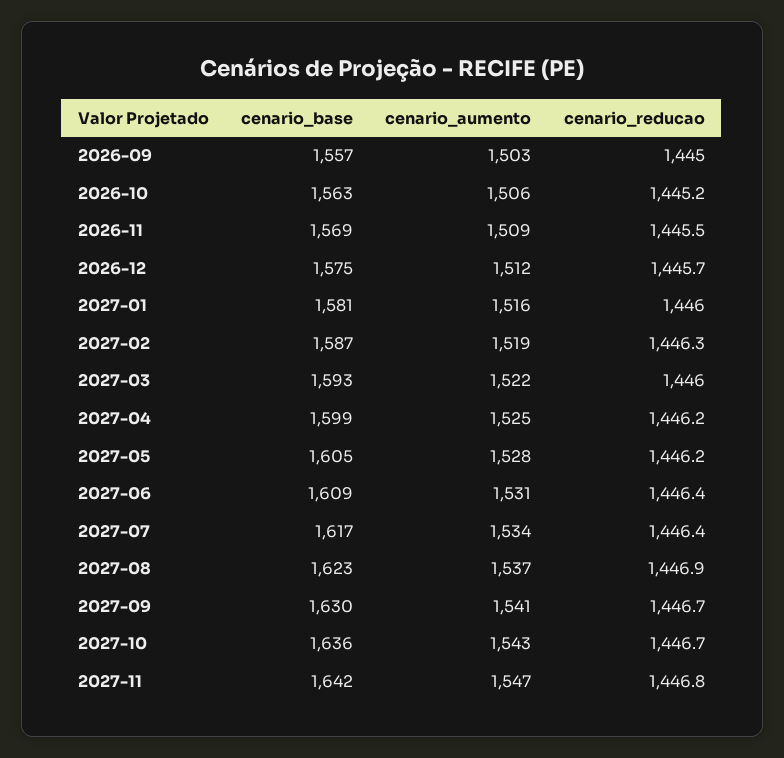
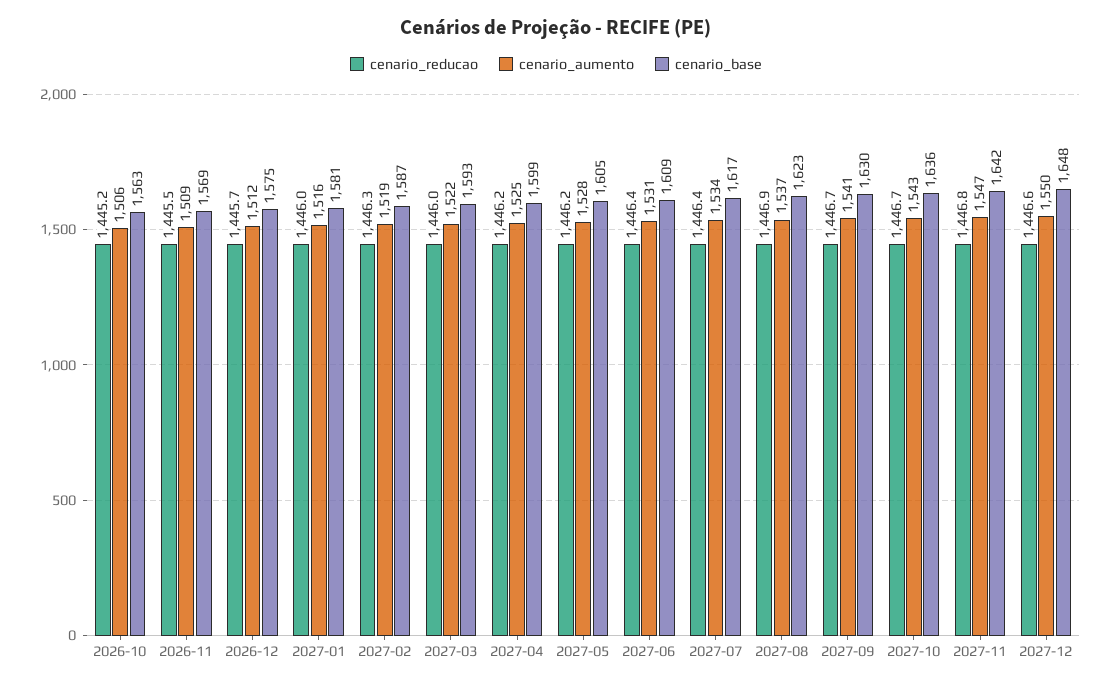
cenario_base, 2026-09: 1557 -> none
cenario_aumento, 2026-09: 1503 -> none
cenario_reducao, 2026-09: 1445 -> none
cenario_reducao, 2027-12: none -> 1446.6
cenario_aumento, 2027-12: none -> 1550
cenario_base, 2027-12: none -> 1648

